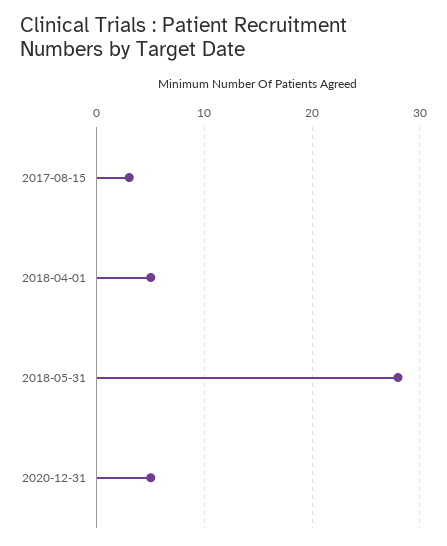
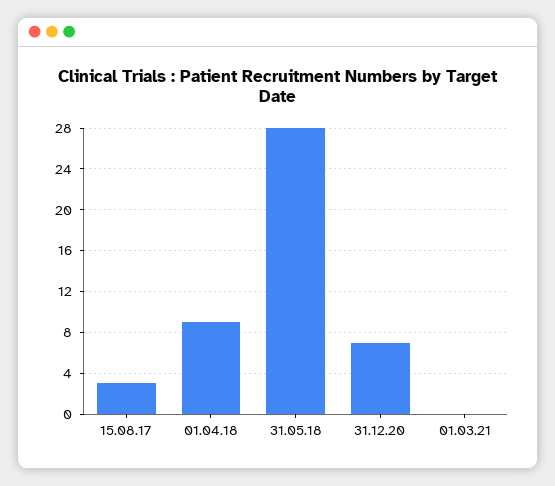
2018-04-01: 5 -> 9
2020-12-31: 5 -> 7
01.03.21: none -> 0

